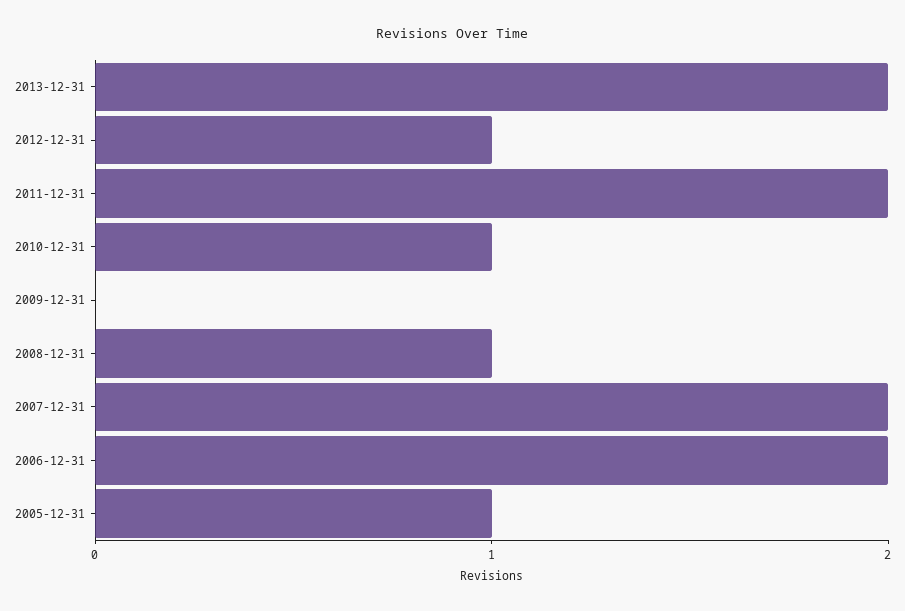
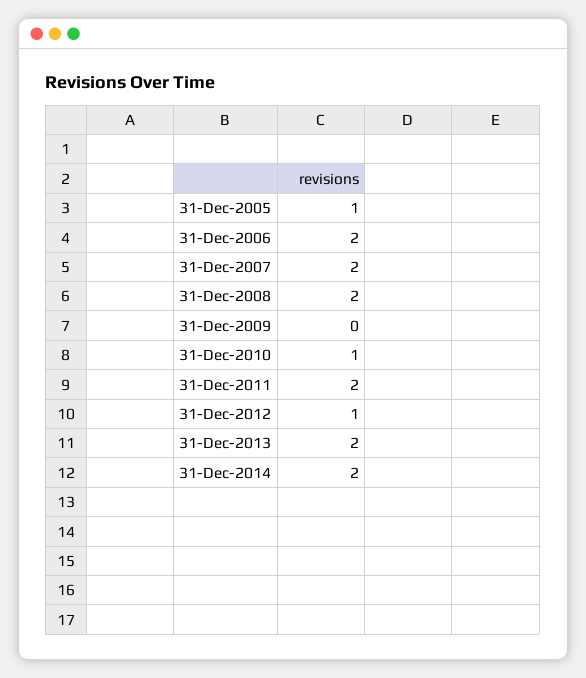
2008-12-31: 1 -> 2
31-Dec-2014: none -> 2

